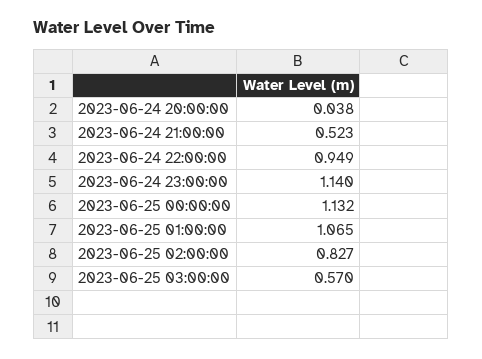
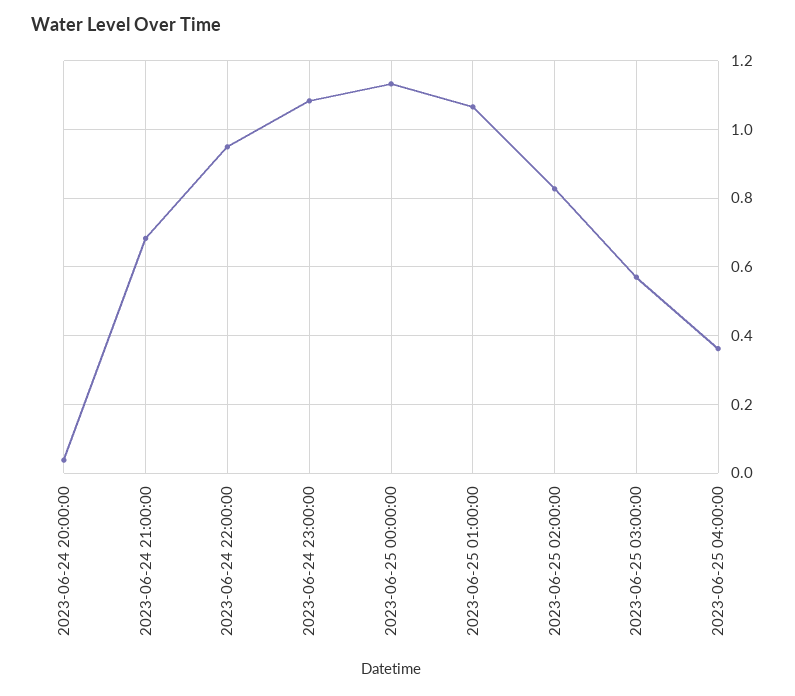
2023-06-24 21:00:00: 0.523 -> 0.68
2023-06-24 23:00:00: 1.14 -> 1.08
2023-06-25 04:00:00: none -> 0.36

